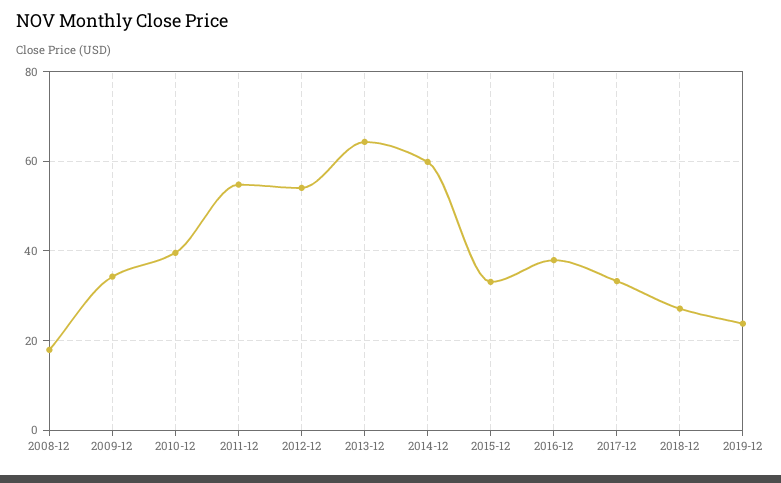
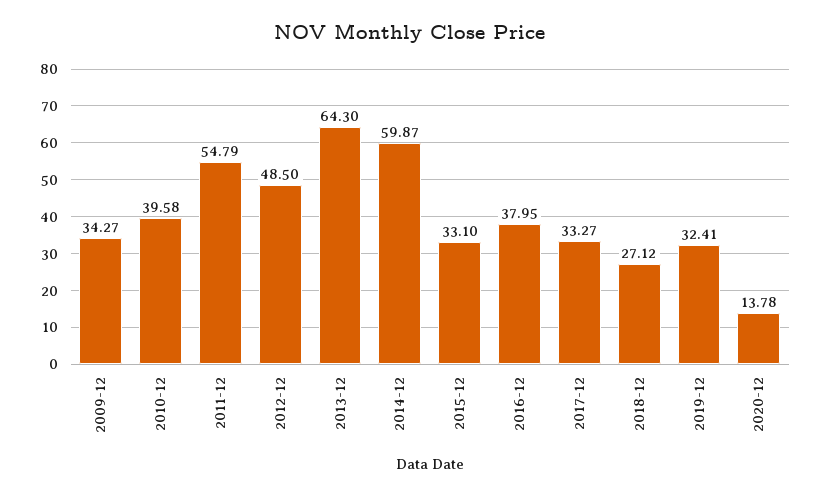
2008-12: 18 -> none
2012-12: 54 -> 48.5
2019-12: 24 -> 32.41
2020-12: none -> 13.78

